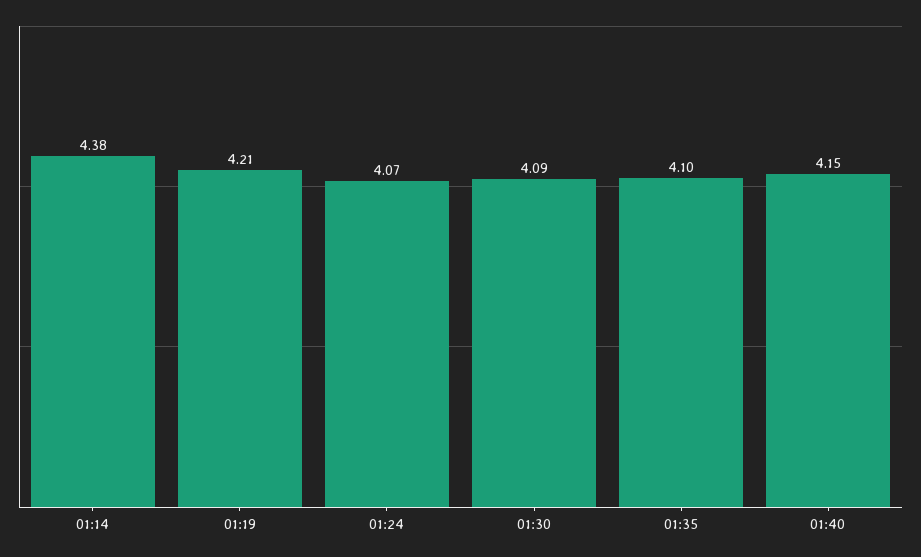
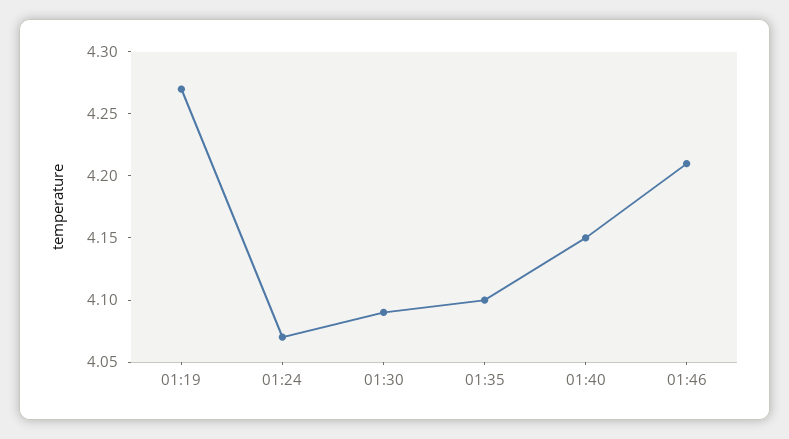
01:14: 4.38 -> none
01:19: 4.21 -> 4.27
01:46: none -> 4.21

